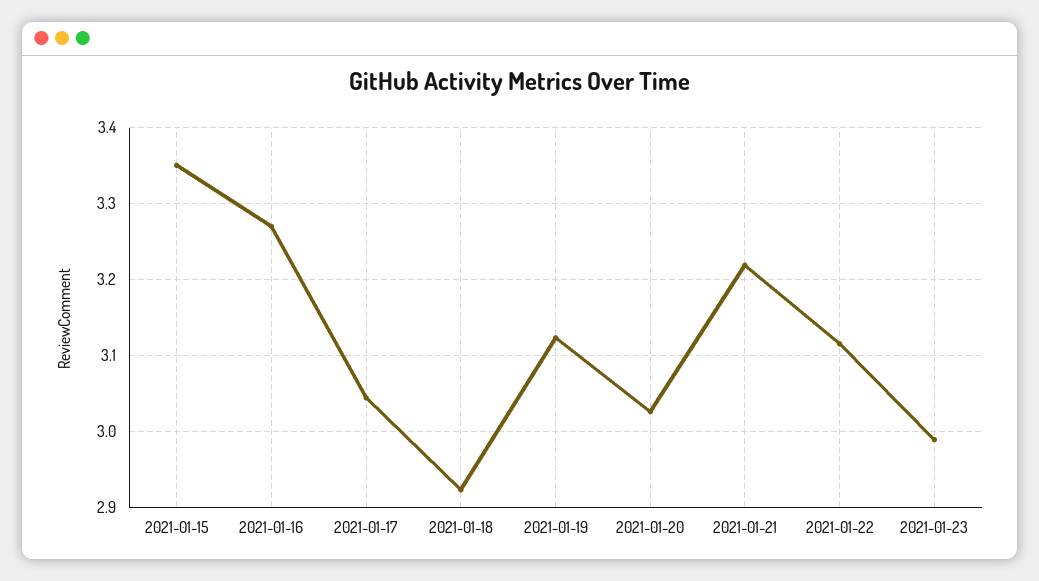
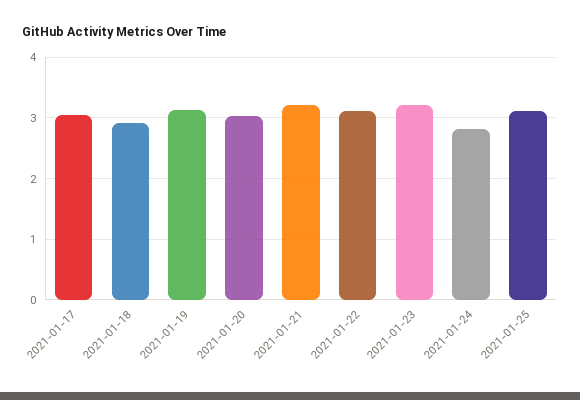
2021-01-15: 3.35 -> none
2021-01-16: 3.27 -> none
2021-01-23: 2.99 -> 3.2
2021-01-24: none -> 2.8
2021-01-25: none -> 3.1

